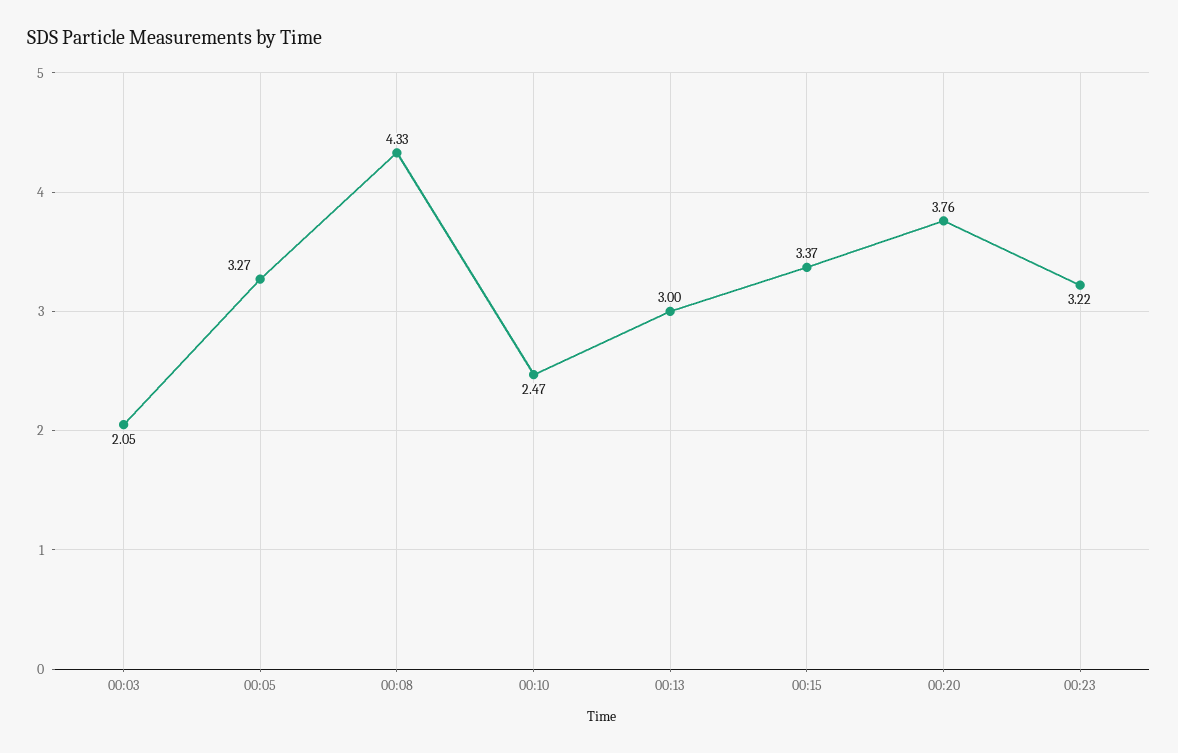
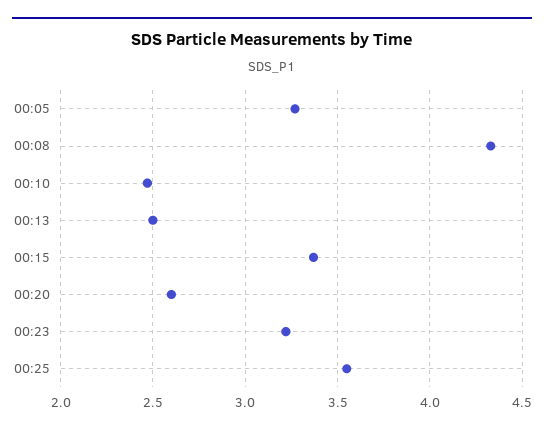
00:03: 2.05 -> none
00:13: 3 -> 2.5
00:20: 3.76 -> 2.6
00:25: none -> 3.55

